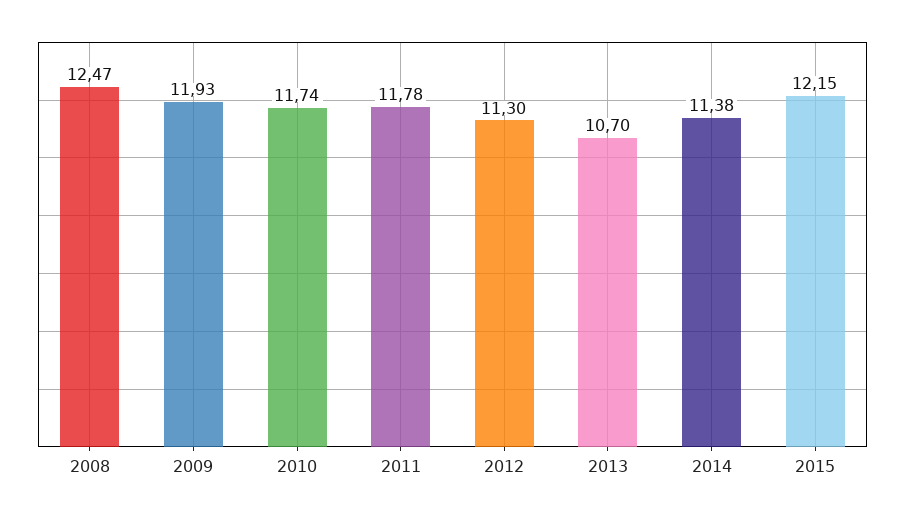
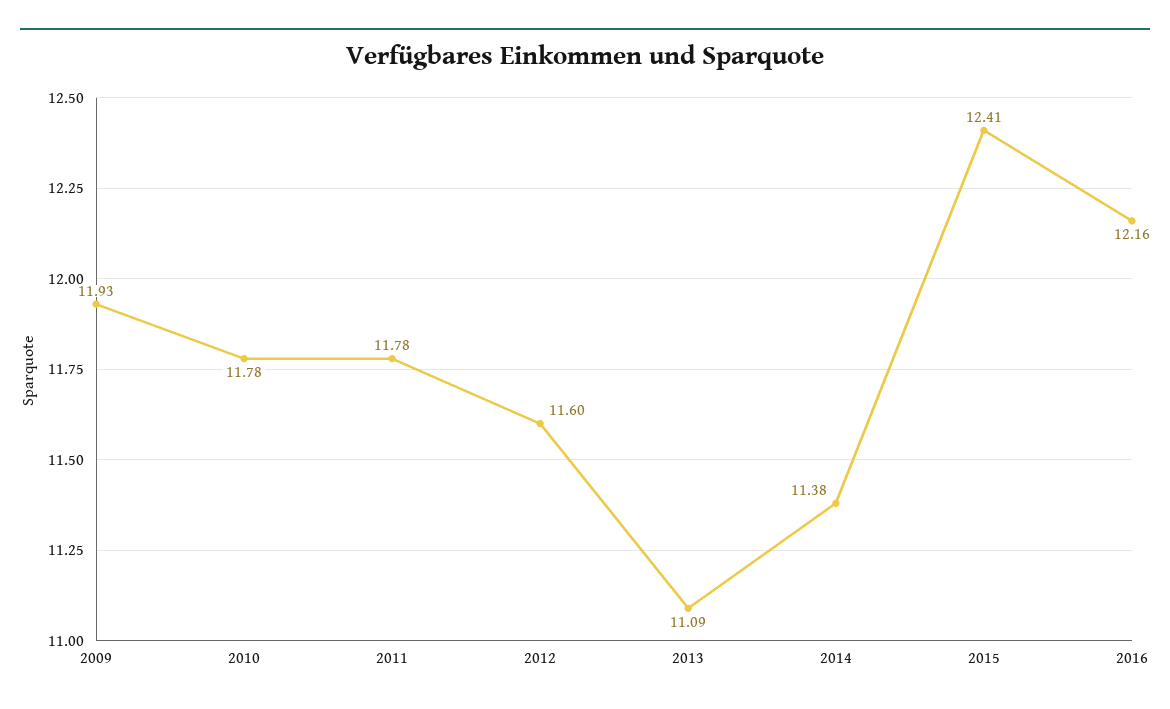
2008: 12.47 -> none
2010: 11.74 -> 11.78
2012: 11.3 -> 11.6
2013: 10.7 -> 11.09
2015: 12.15 -> 12.41
2016: none -> 12.16

